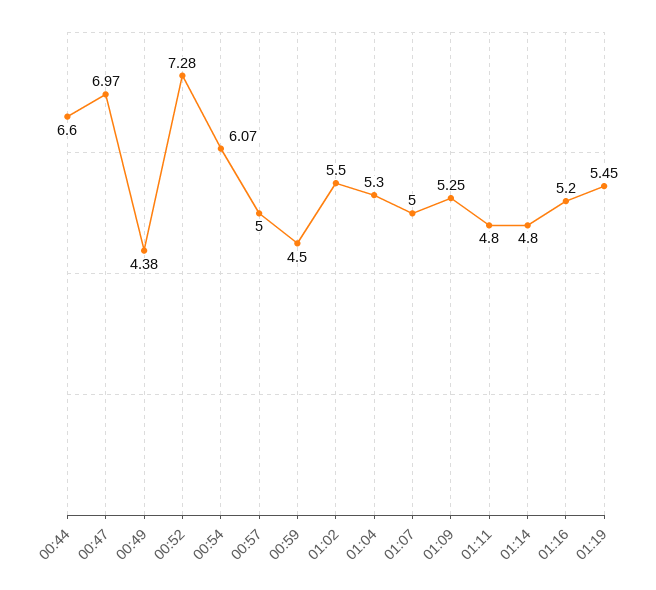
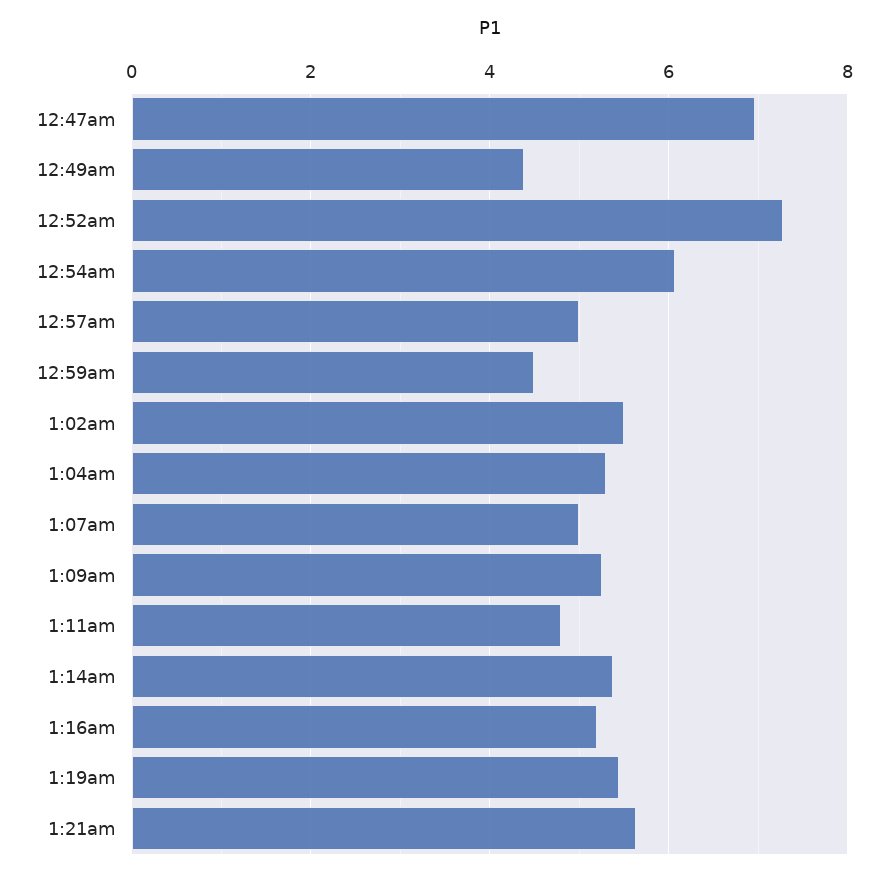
00:44: 6.6 -> none
01:14: 4.8 -> 5.4
1:21am: none -> 5.6

